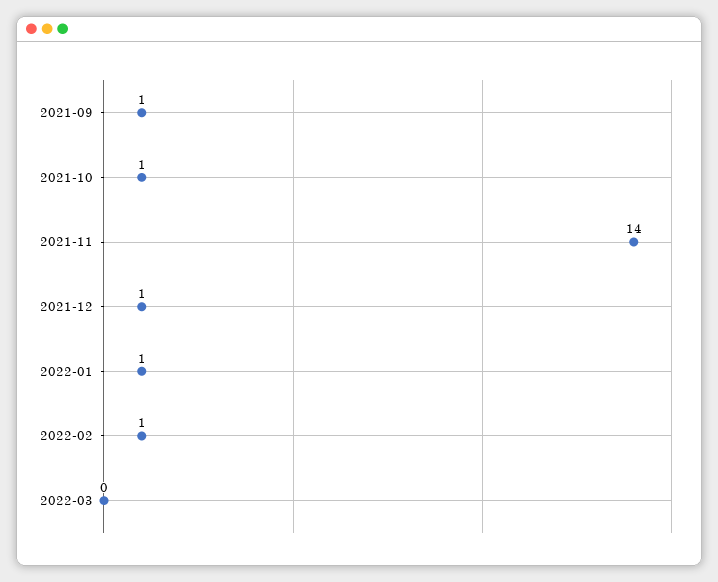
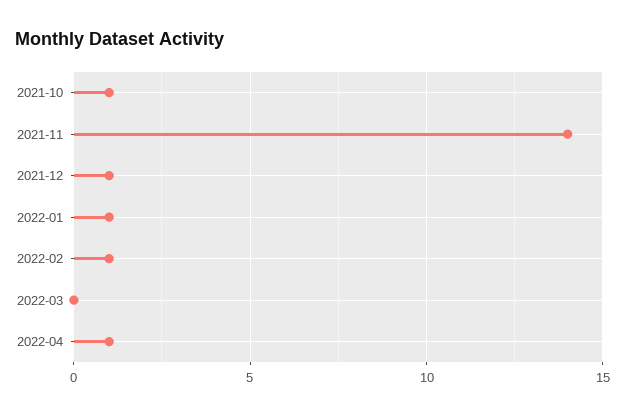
2021-09: 1 -> none
2022-04: none -> 1

